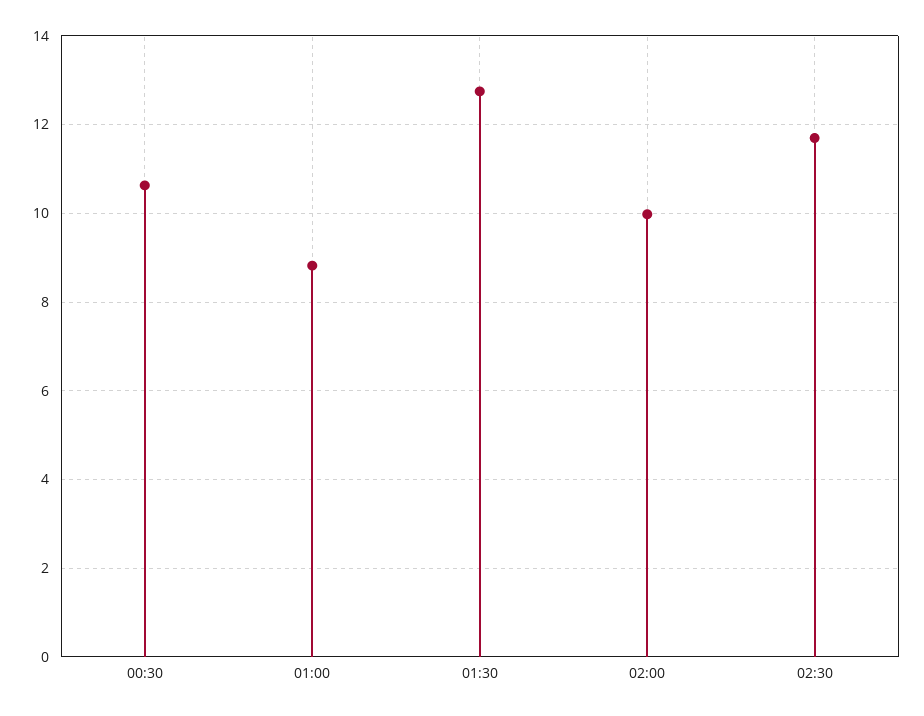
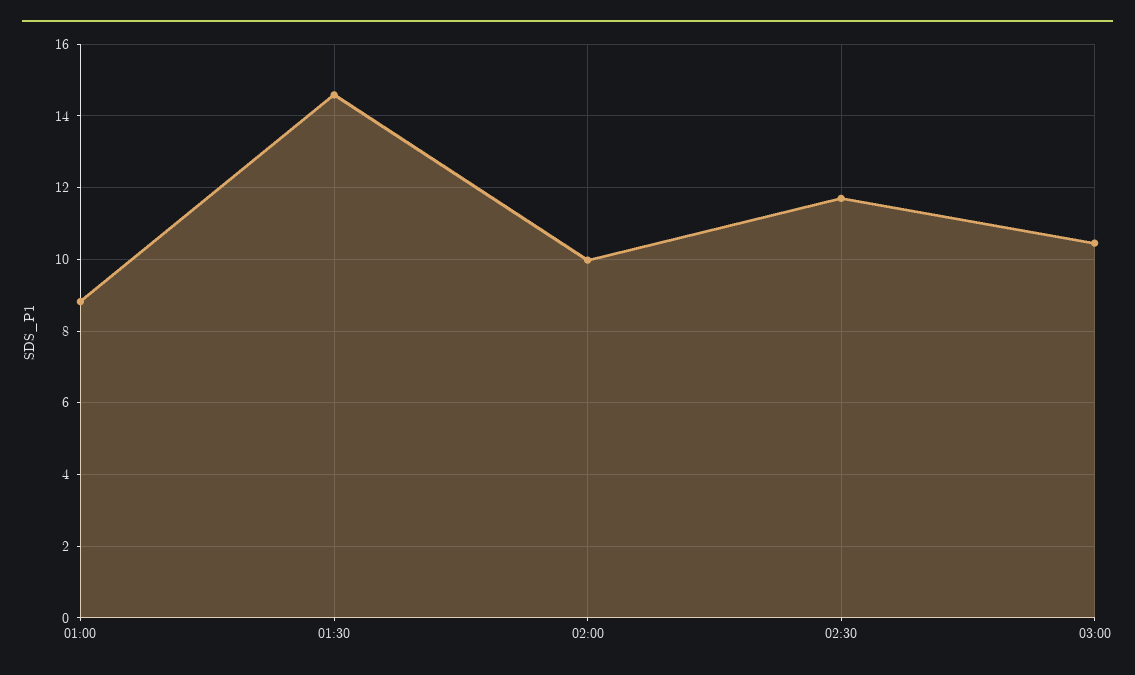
00:30: 10.6 -> none
01:30: 12.8 -> 14.6
03:00: none -> 10.4

